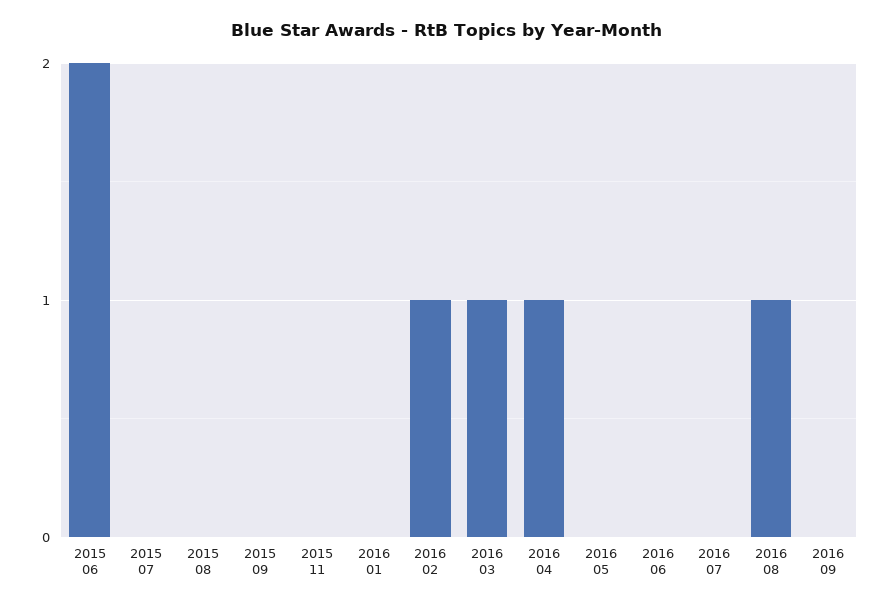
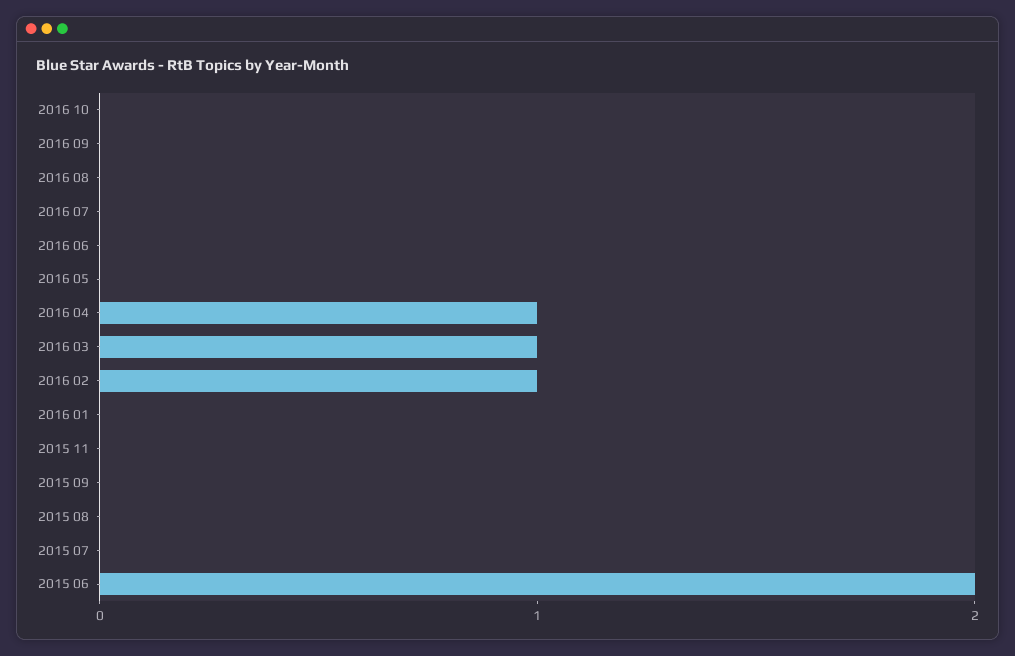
2016 08: 1 -> 0
2016 10: none -> 0

